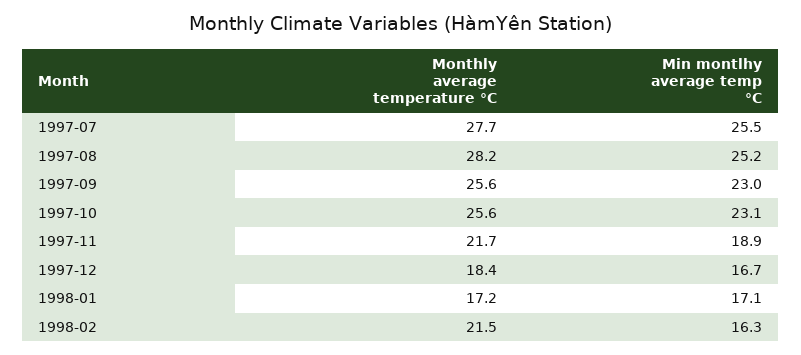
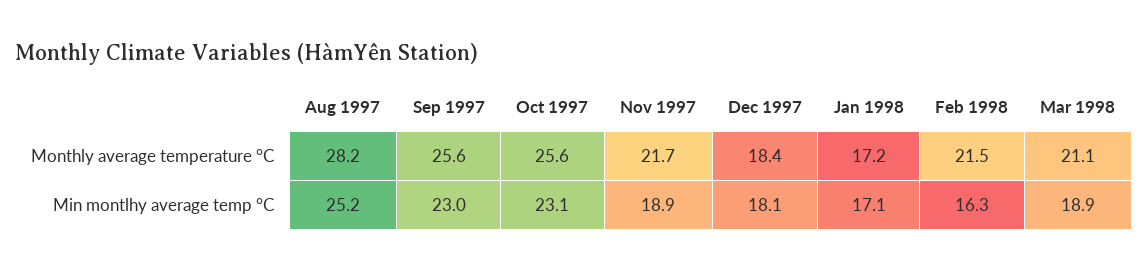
Monthly average temperature °C, 1997-07: 27.7 -> none
Min montlhy average temp °C, 1997-07: 25.5 -> none
Min montlhy average temp °C, 1997-12: 16.7 -> 18.1
Monthly average temperature °C, Mar 1998: none -> 21.1
Min montlhy average temp °C, Mar 1998: none -> 18.9

